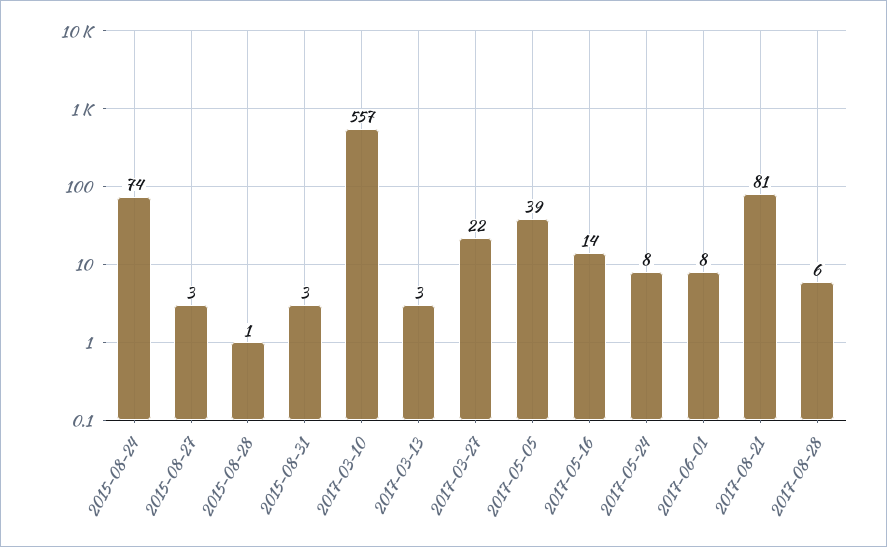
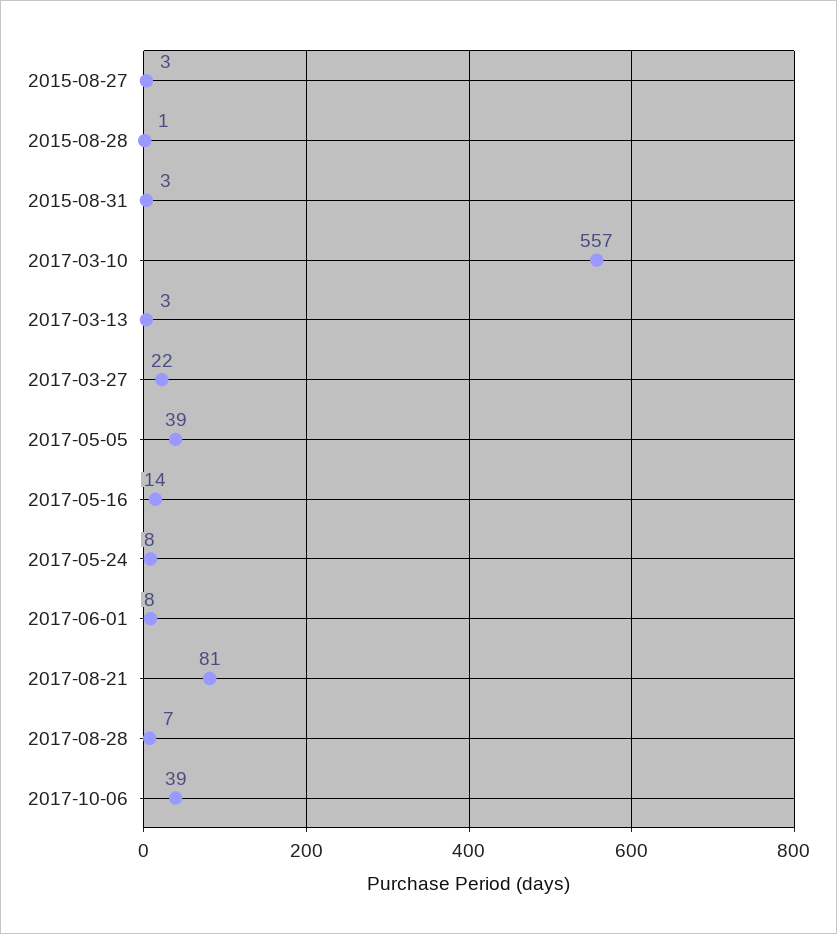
2015-08-24: 74 -> none
2017-08-28: 6 -> 7
2017-10-06: none -> 39

